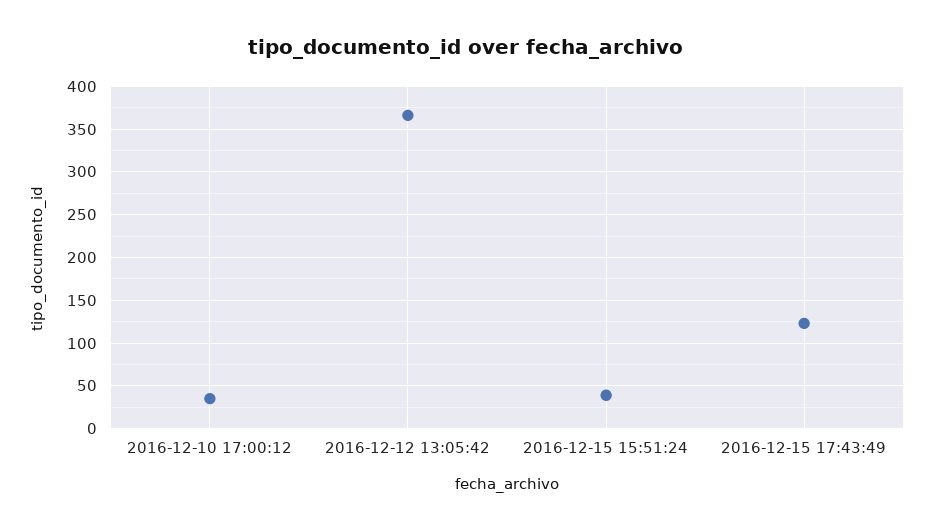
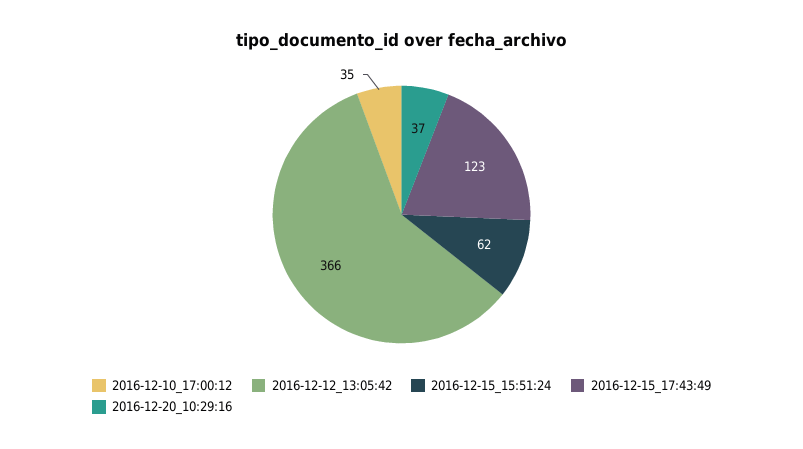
2016-12-15 15:51:24: 40 -> 62
2016-12-20_10:29:16: none -> 37

